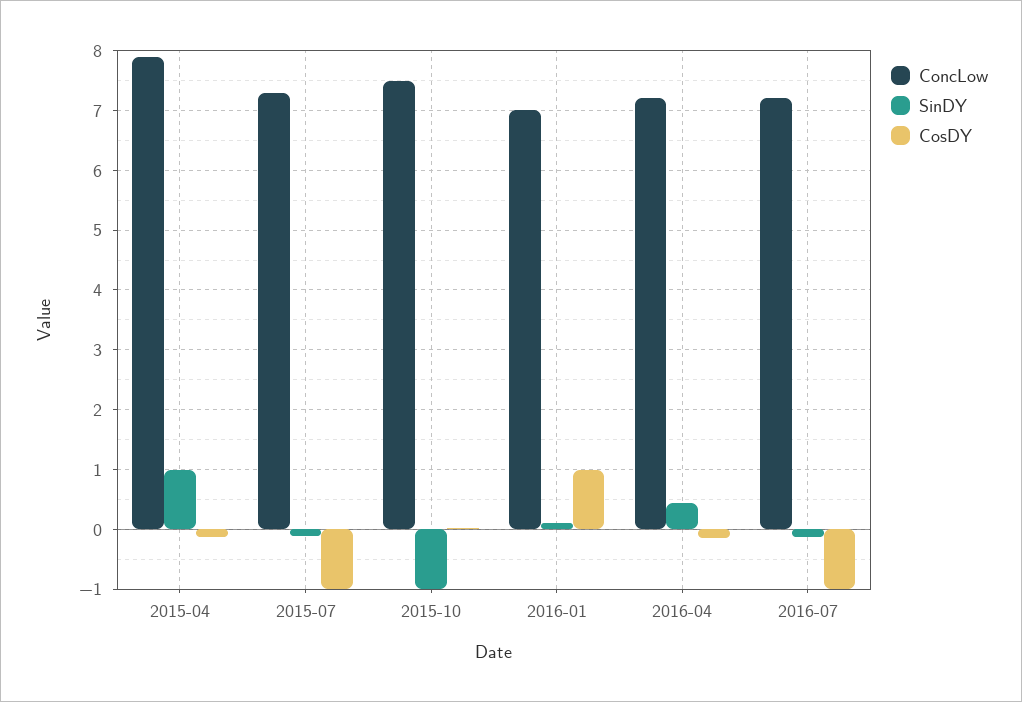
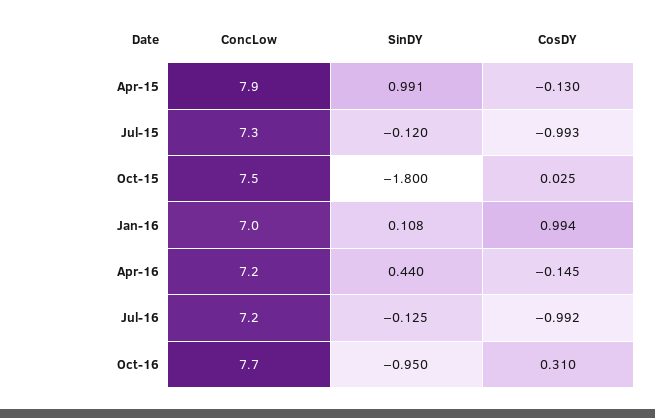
SinDY, 2015-10: -1 -> -1.8
ConcLow, Oct-16: none -> 7.7
SinDY, Oct-16: none -> -0.95
CosDY, Oct-16: none -> 0.31

